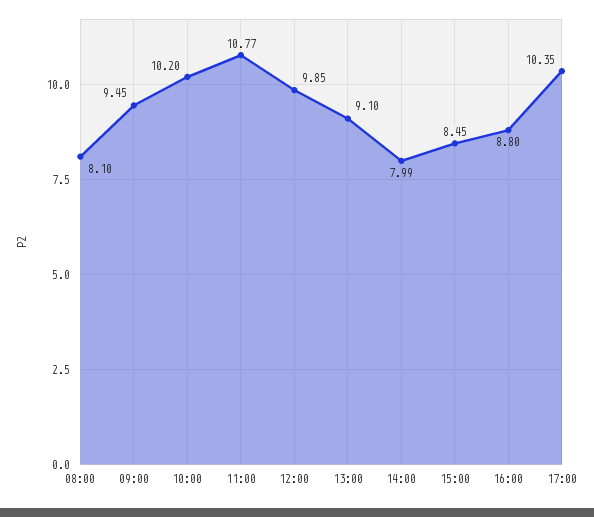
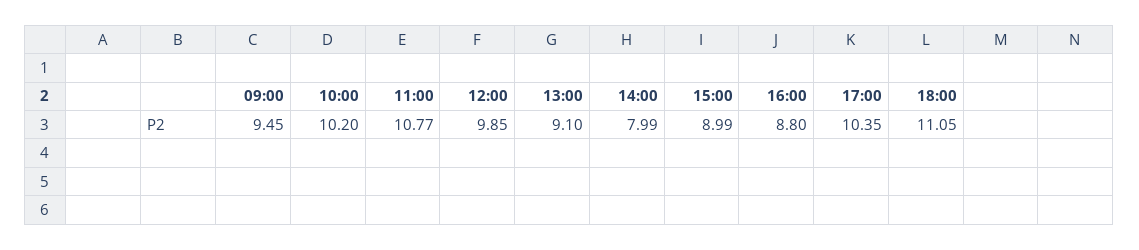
08:00: 8.1 -> none
15:00: 8.45 -> 8.99
18:00: none -> 11.05

